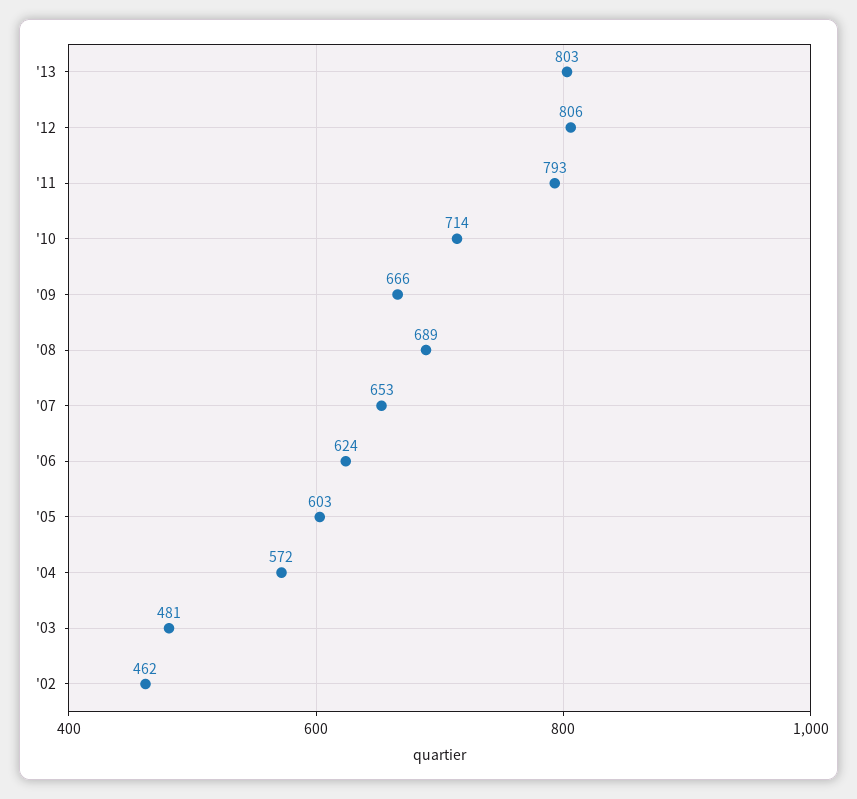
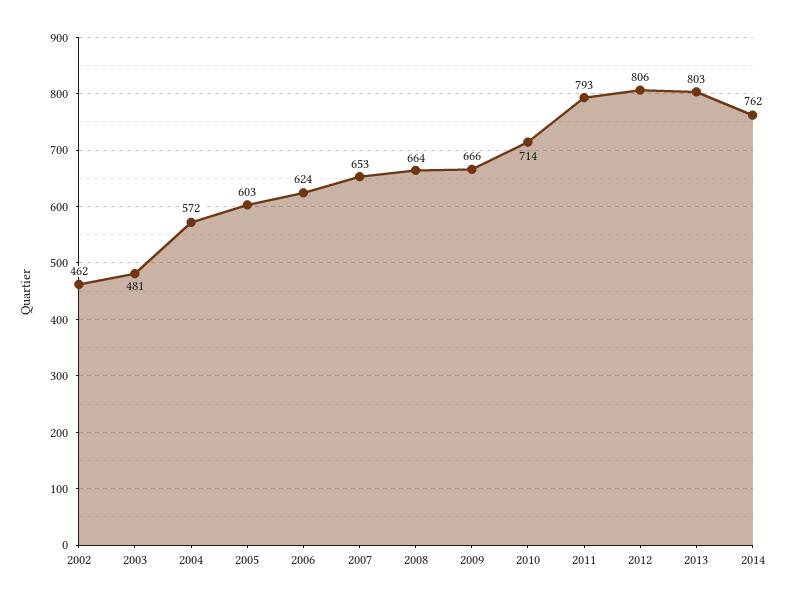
'08: 689 -> 664
2014: none -> 762

